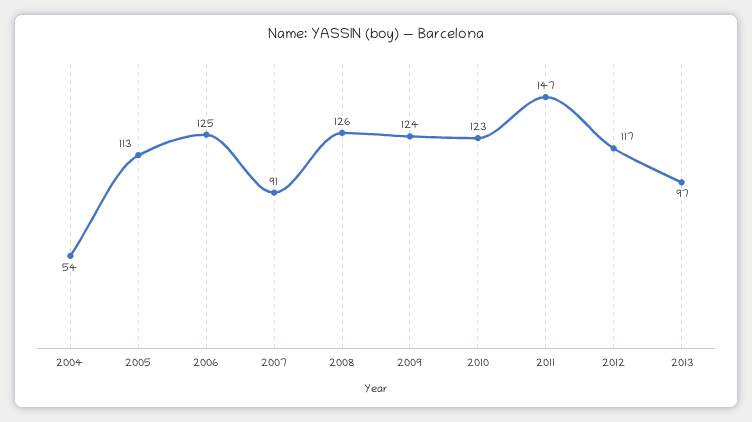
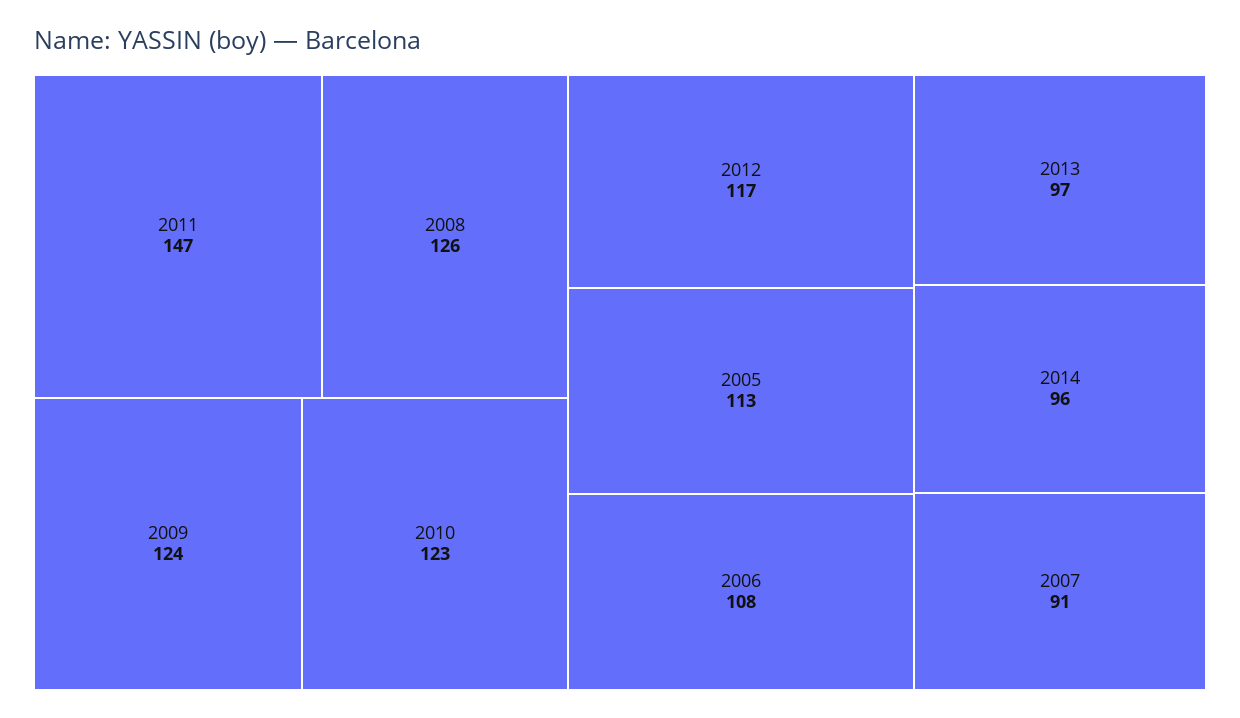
2004: 54 -> none
2006: 125 -> 108
2014: none -> 96

